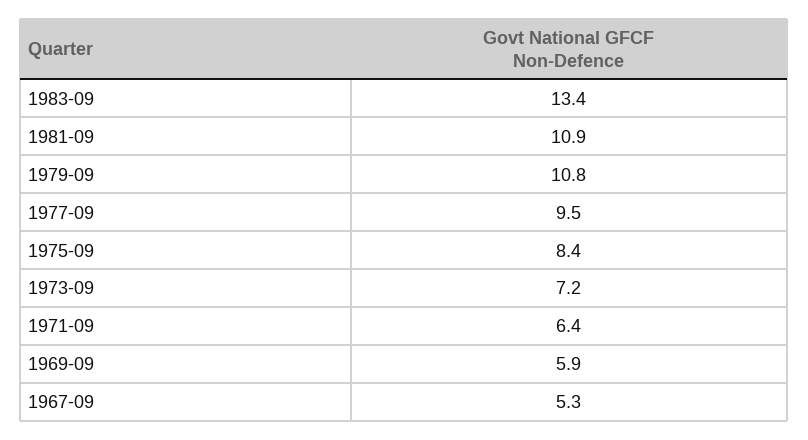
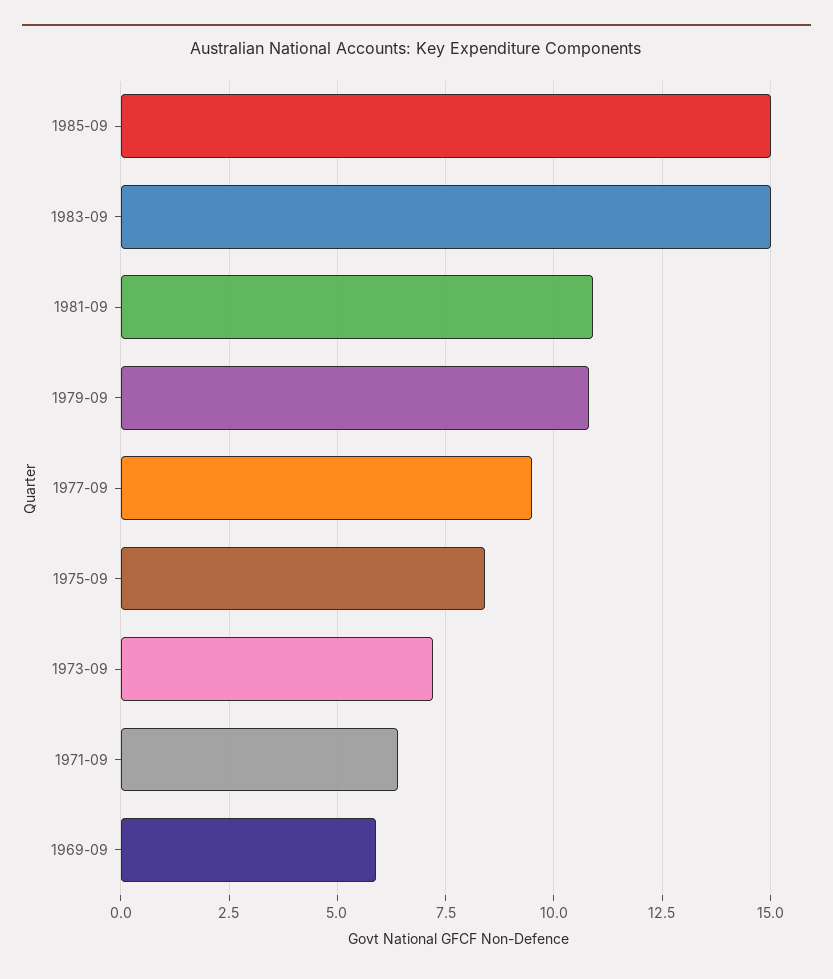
1983-09: 13.4 -> 15
1967-09: 5.3 -> none
1985-09: none -> 15

